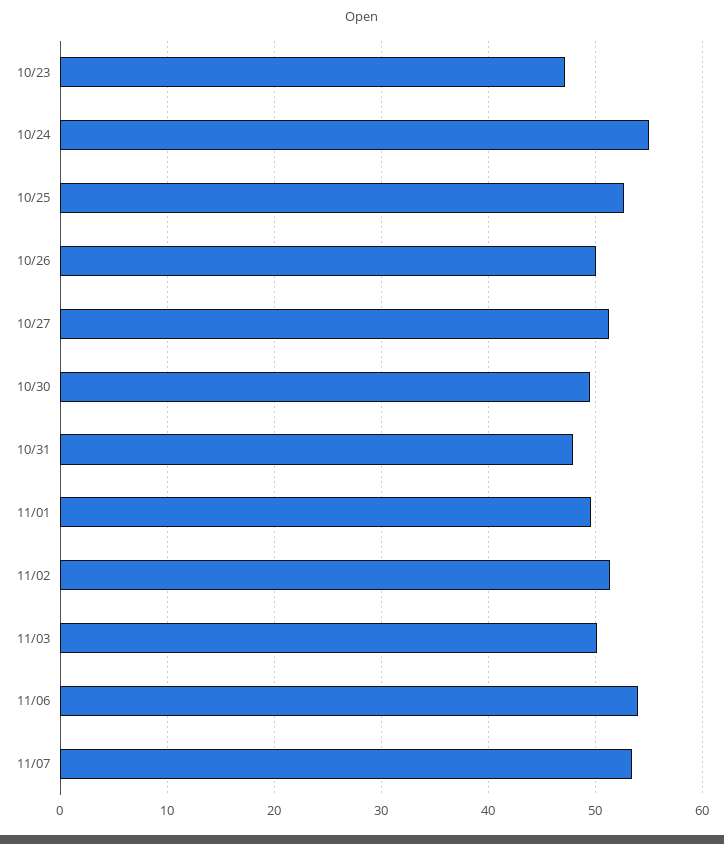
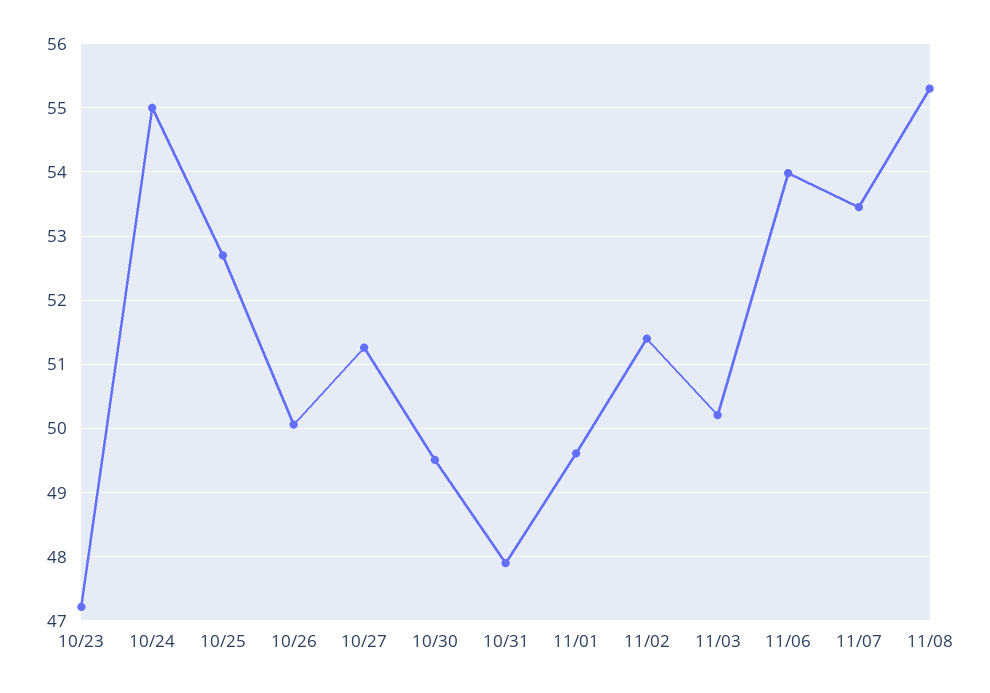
11/08: none -> 55.3

